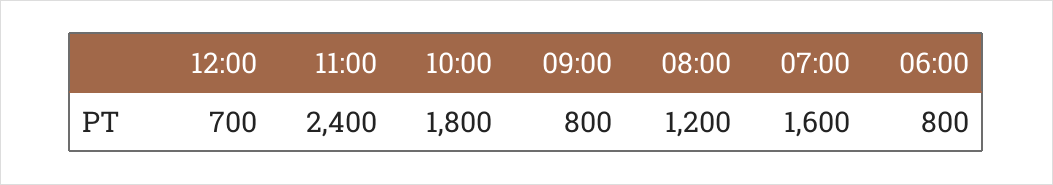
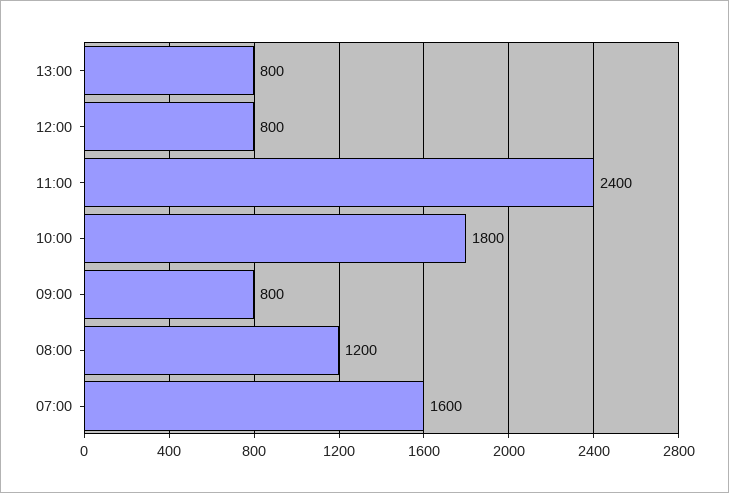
12:00: 700 -> 800
06:00: 800 -> none
13:00: none -> 800

